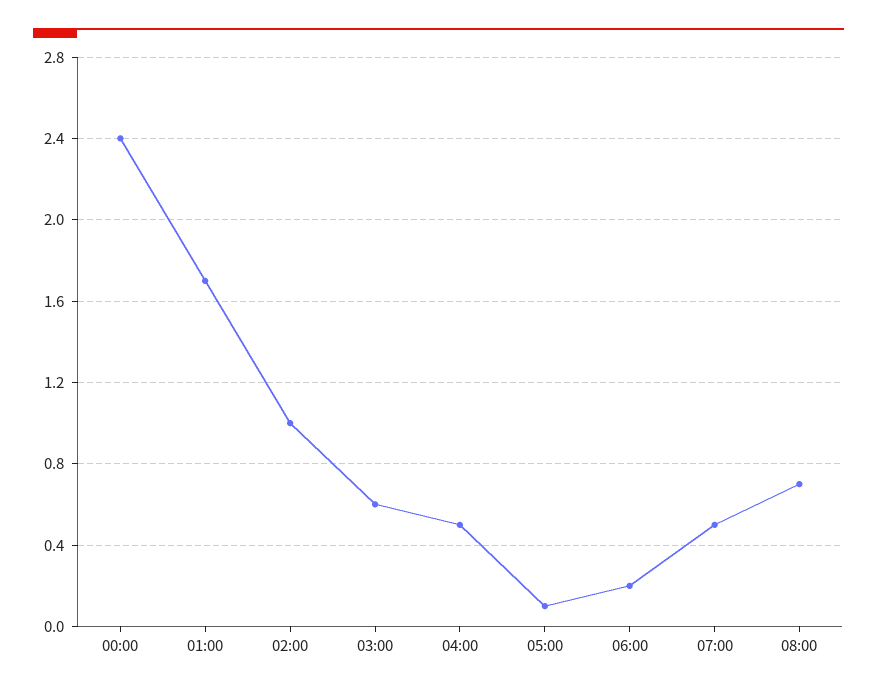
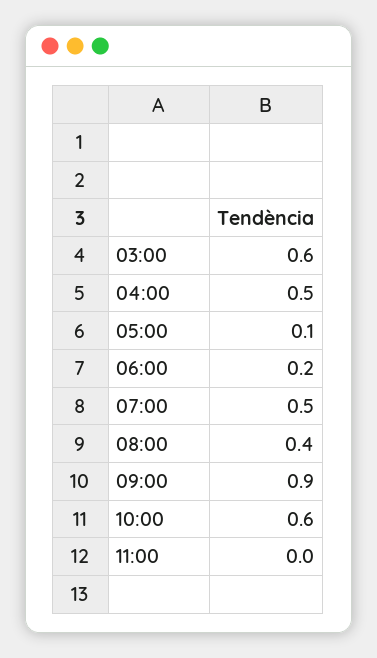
00:00: 2.4 -> none
01:00: 1.7 -> none
02:00: 1 -> none
08:00: 0.7 -> 0.4
09:00: none -> 0.9
10:00: none -> 0.6
11:00: none -> 0

